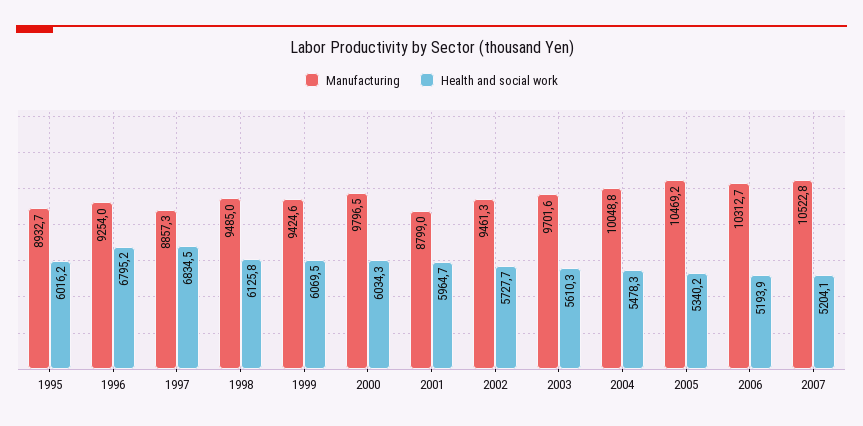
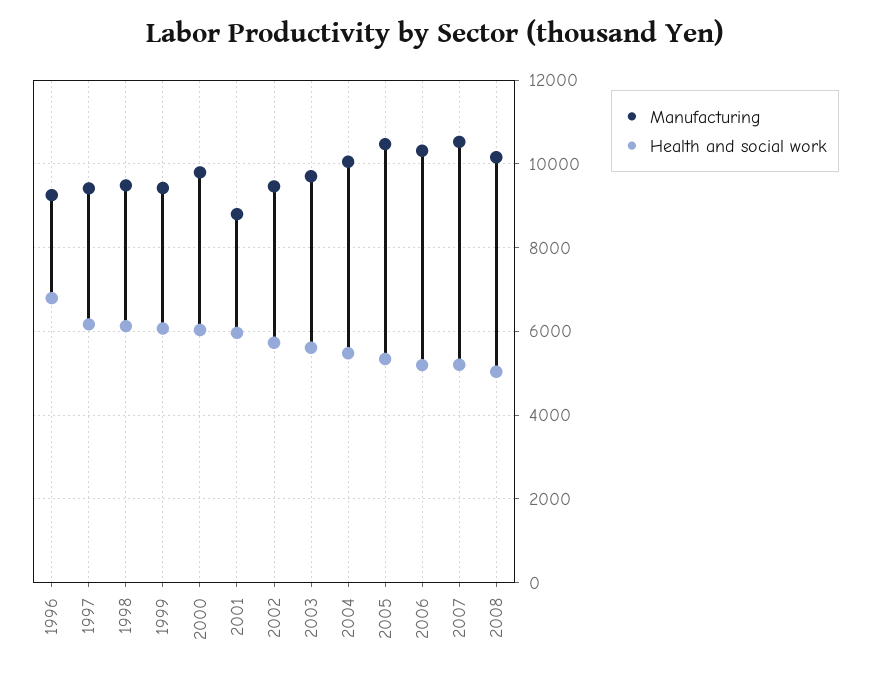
Manufacturing, 1995: 8932.7 -> none
Health and social work, 1995: 6016.2 -> none
Manufacturing, 1997: 8857.3 -> 9400
Health and social work, 1997: 6834.5 -> 6200
Manufacturing, 2008: none -> 10200
Health and social work, 2008: none -> 5000

